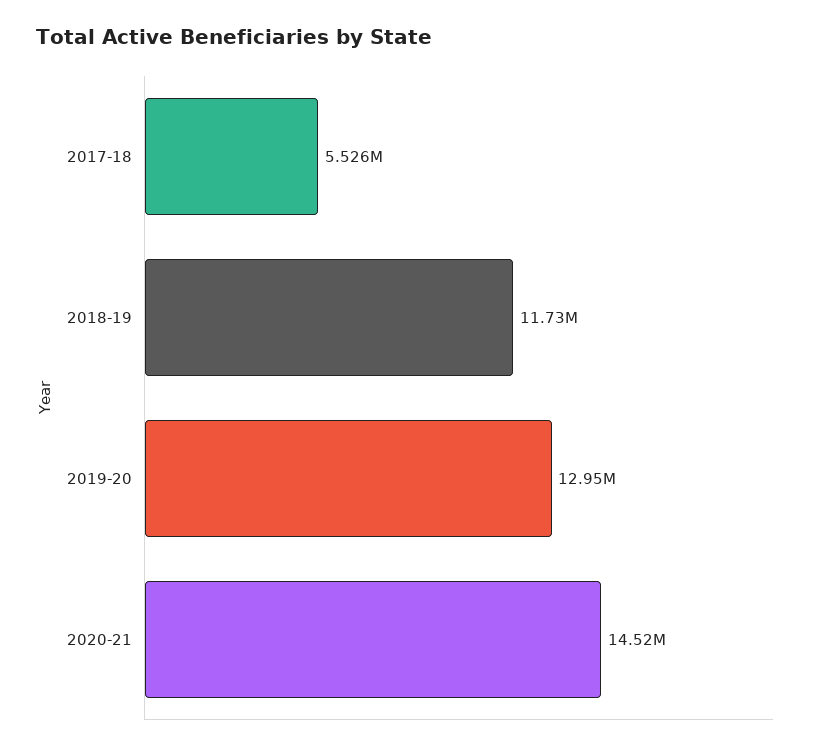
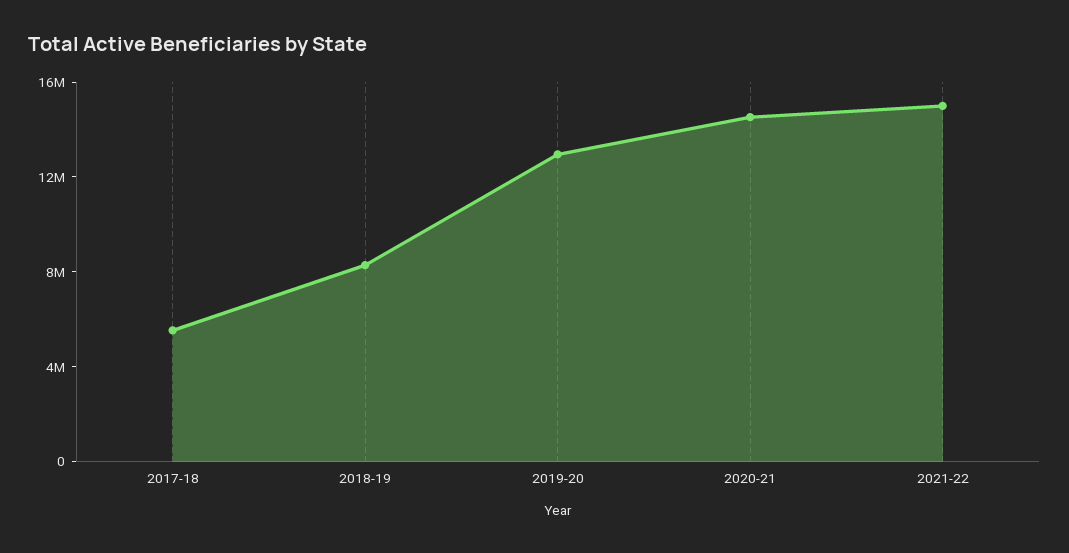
2018-19: 11730000 -> 8000000
2021-22: none -> 15000000

